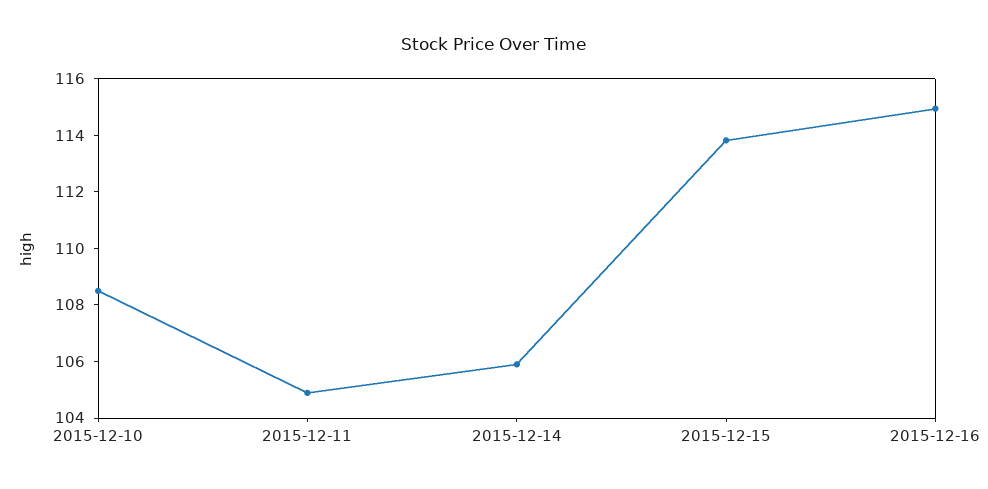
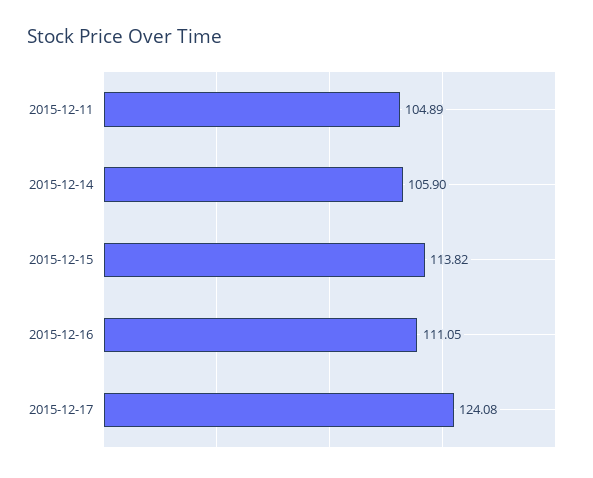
2015-12-10: 108.5 -> none
2015-12-16: 115 -> 111.05
2015-12-17: none -> 124.08

